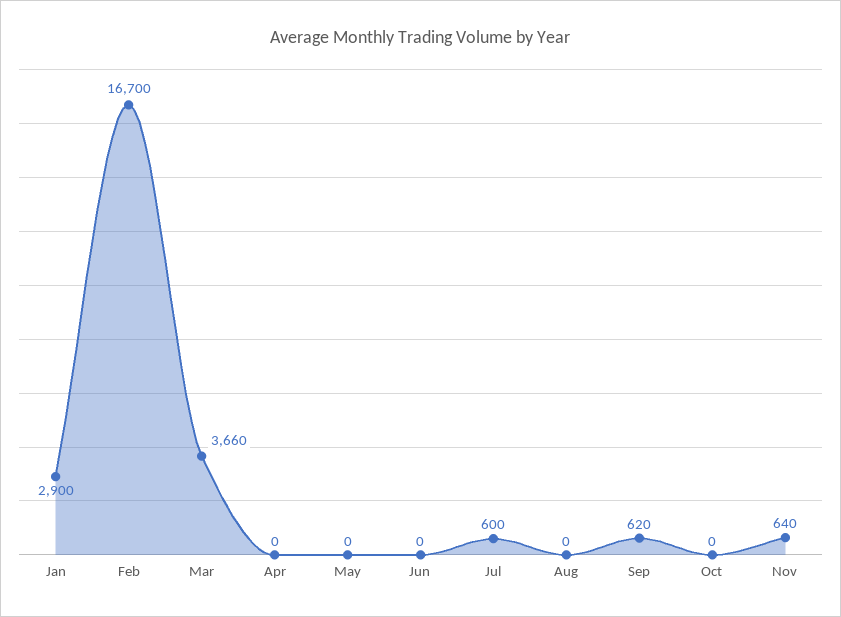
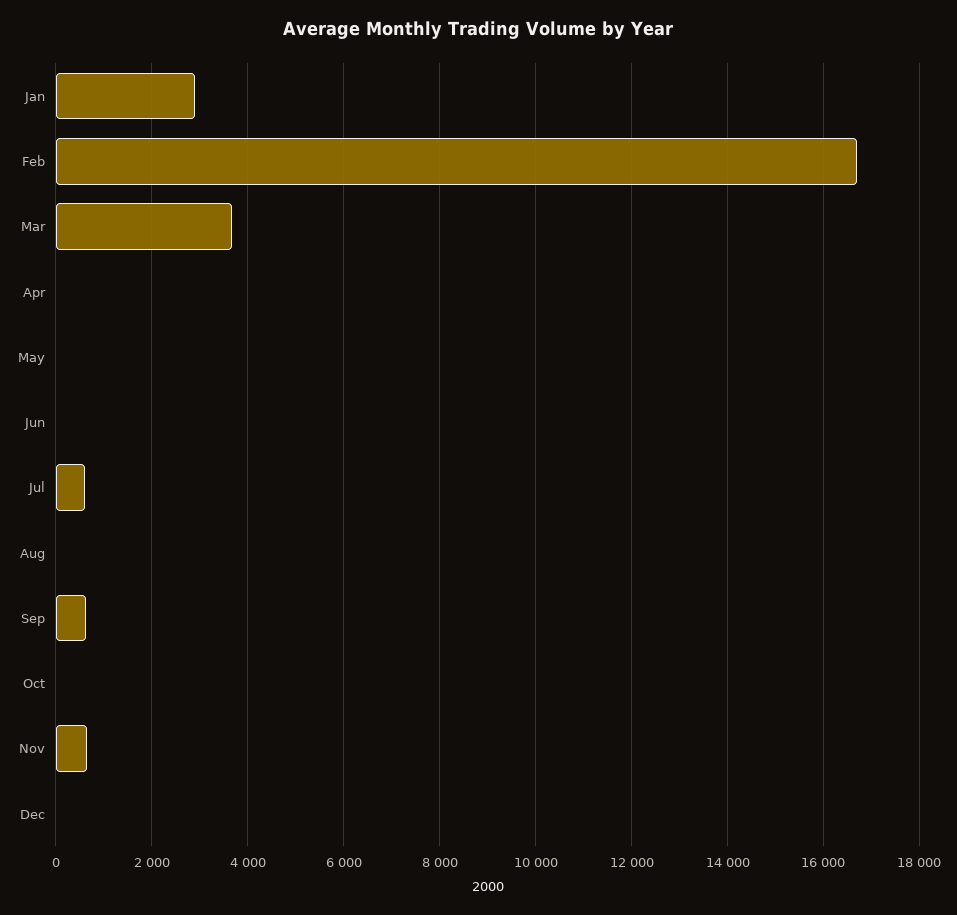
Dec: none -> 0

